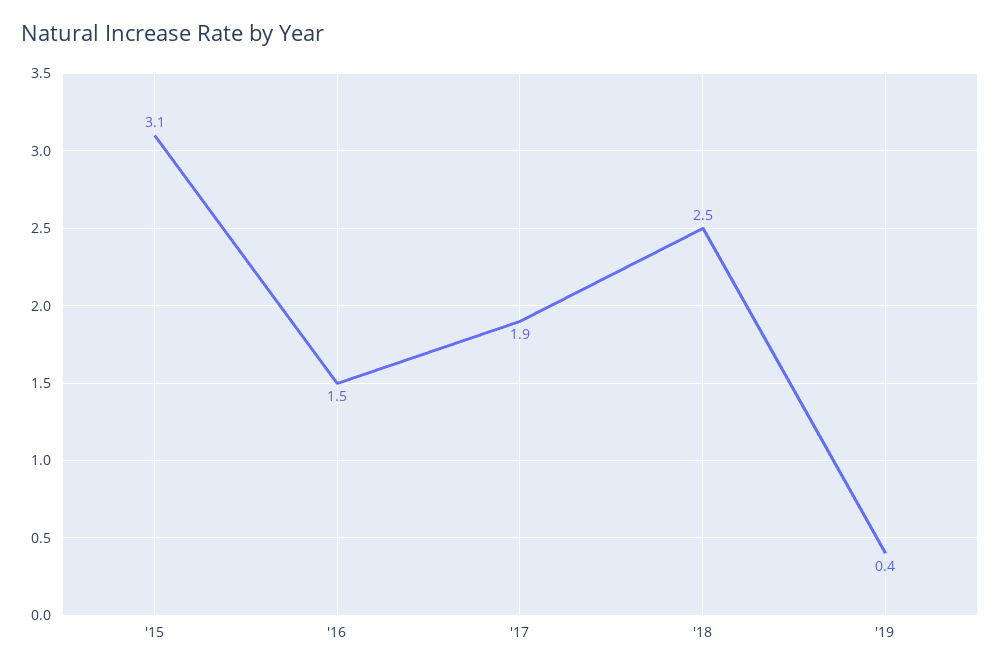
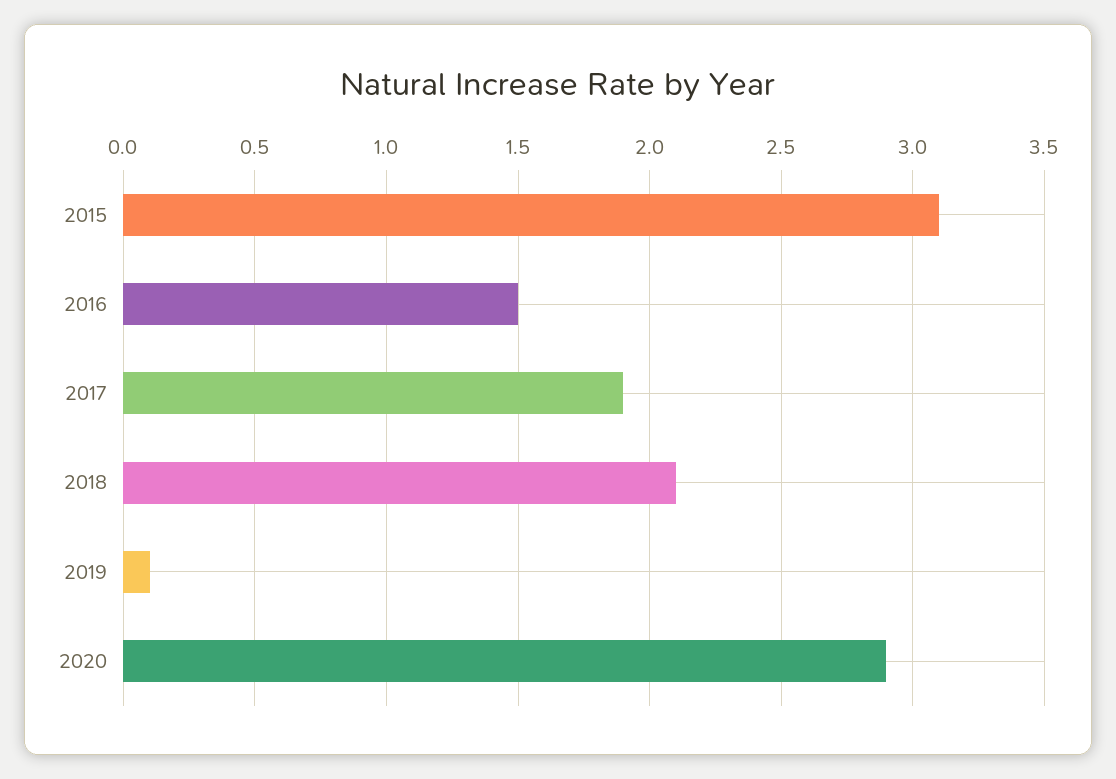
'18: 2.5 -> 2.1
'19: 0.4 -> 0.1
2020: none -> 2.9

